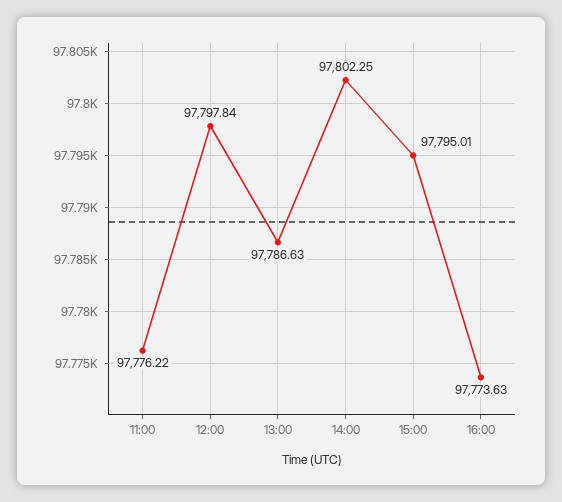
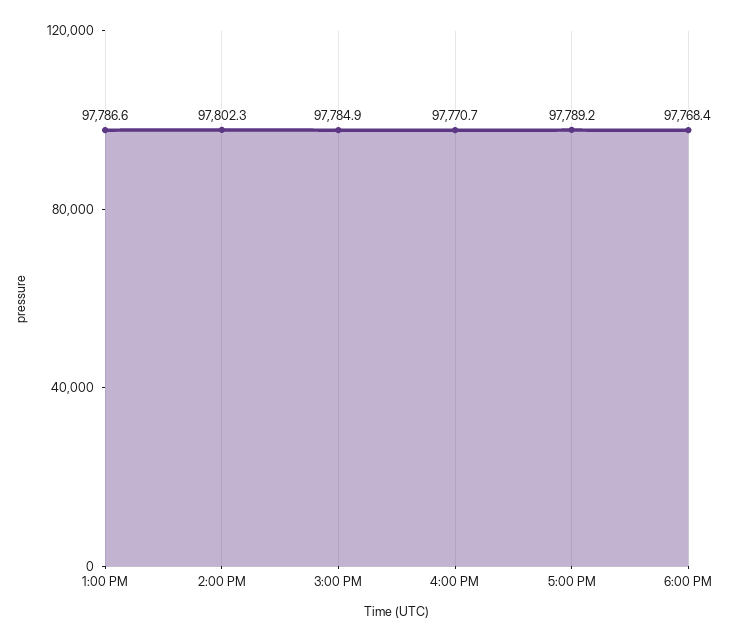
11:00: 97776.22 -> none
12:00: 97797.84 -> none
15:00: 97795.01 -> 97784.9
16:00: 97773.63 -> 97770.7
5:00 PM: none -> 97789.2
6:00 PM: none -> 97768.4

